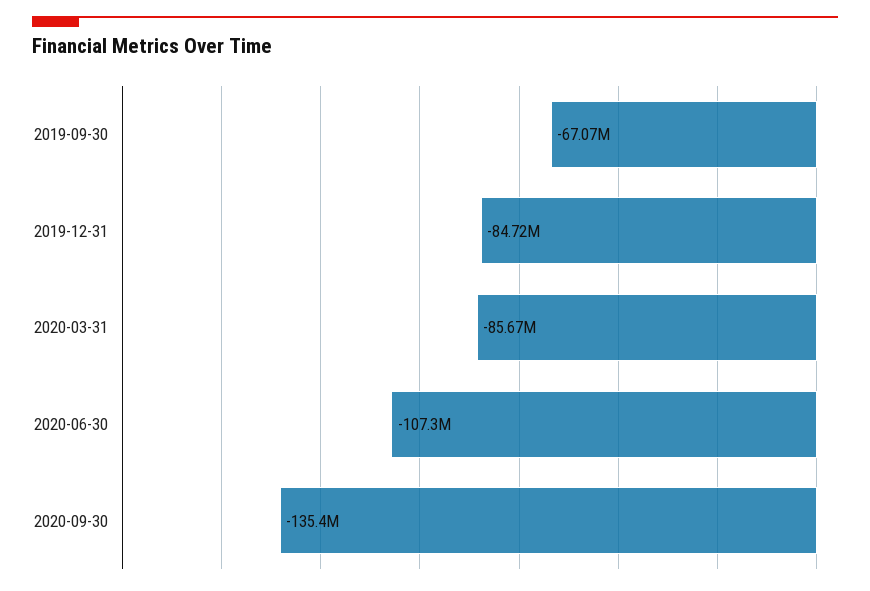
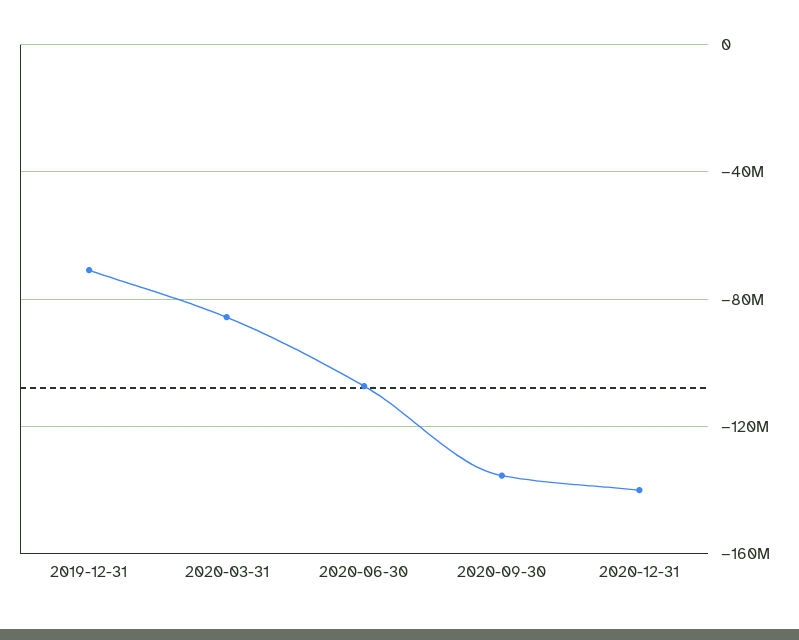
2019-09-30: -67070000 -> none
2019-12-31: -84720000 -> -70000000
2020-12-31: none -> -140000000

